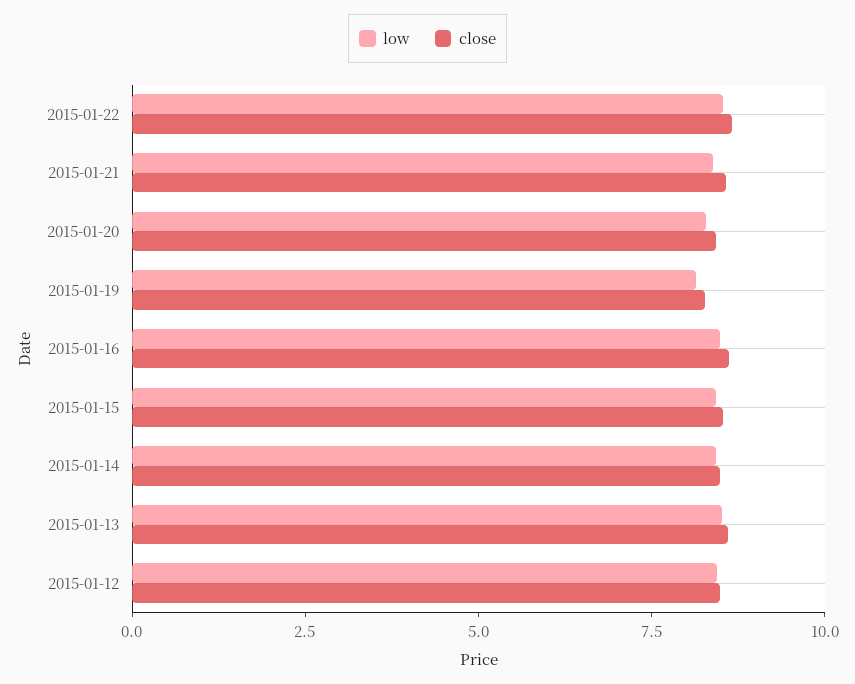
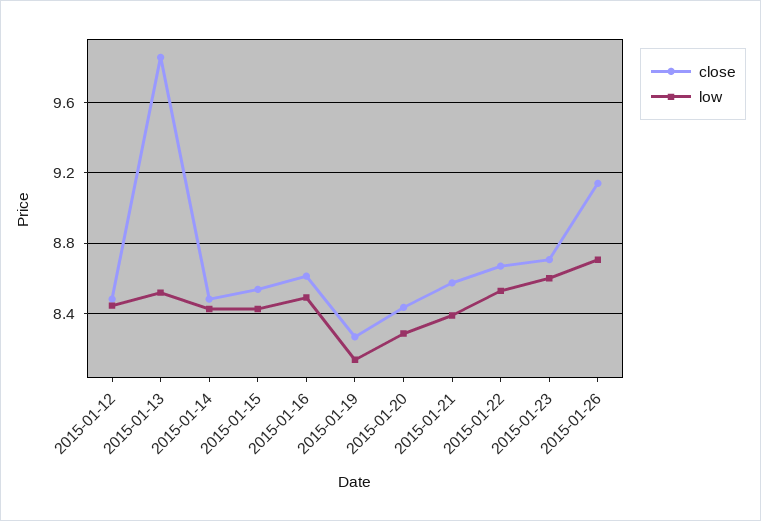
close, 2015-01-13: 8.5 -> 9.85
close, 2015-01-23: none -> 8.7
low, 2015-01-23: none -> 8.6
close, 2015-01-26: none -> 9.15
low, 2015-01-26: none -> 8.7

